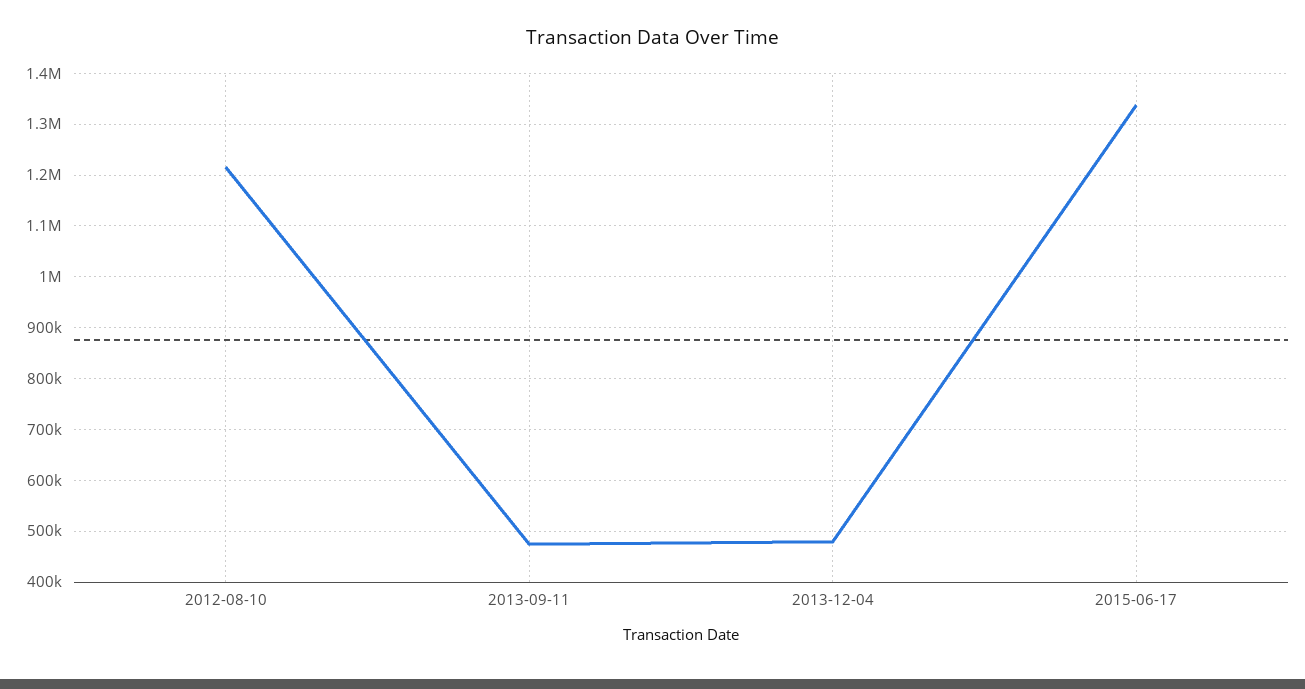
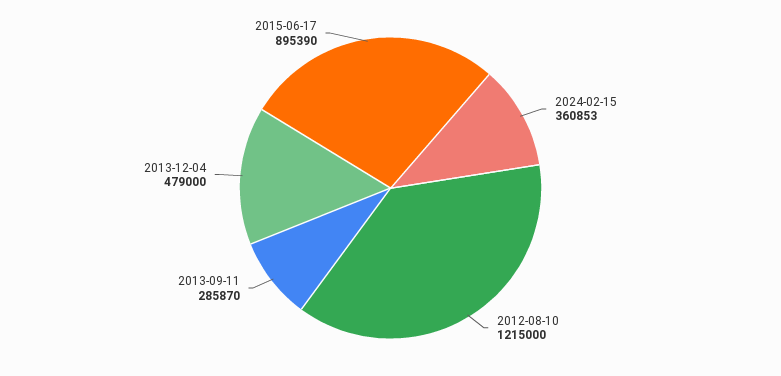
2013-09-11: 480000 -> 285870
2015-06-17: 1340000 -> 895390
2024-02-15: none -> 360853

